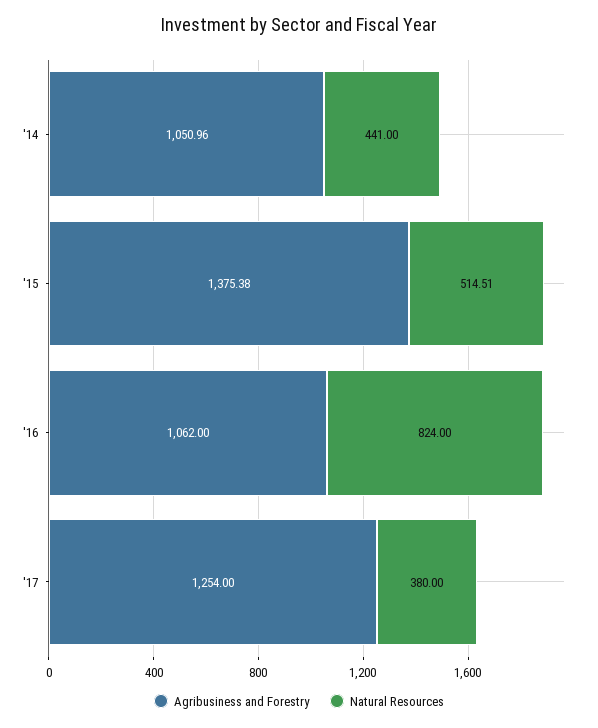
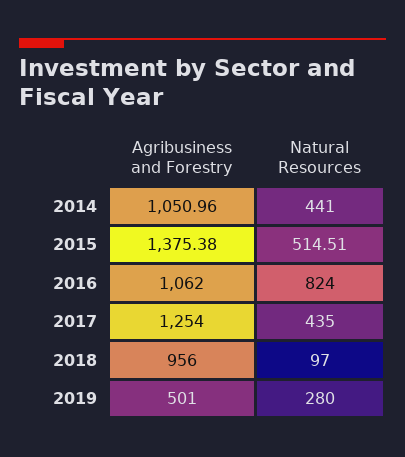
Natural Resources, '17: 380 -> 435
Agribusiness and Forestry, 2018: none -> 956
Natural Resources, 2018: none -> 97
Agribusiness and Forestry, 2019: none -> 501
Natural Resources, 2019: none -> 280

